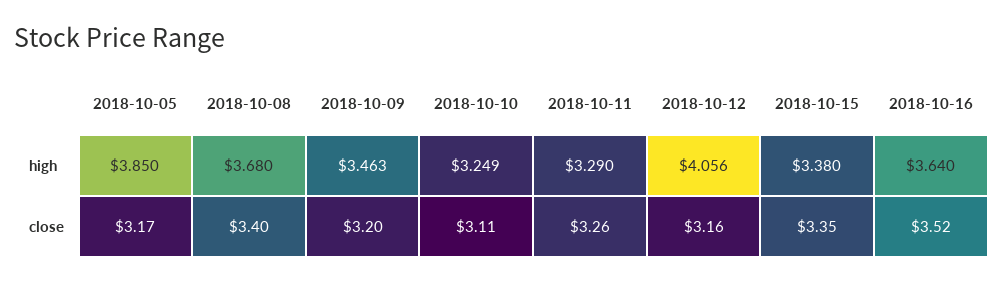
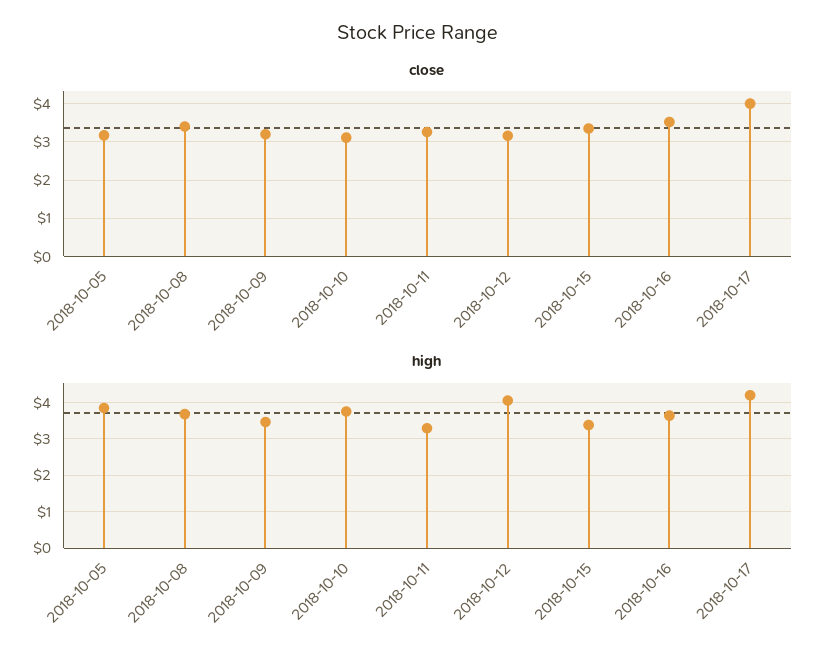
high, 2018-10-10: 3.249 -> 3.8
close, 2018-10-17: none -> 4
high, 2018-10-17: none -> 4.2

